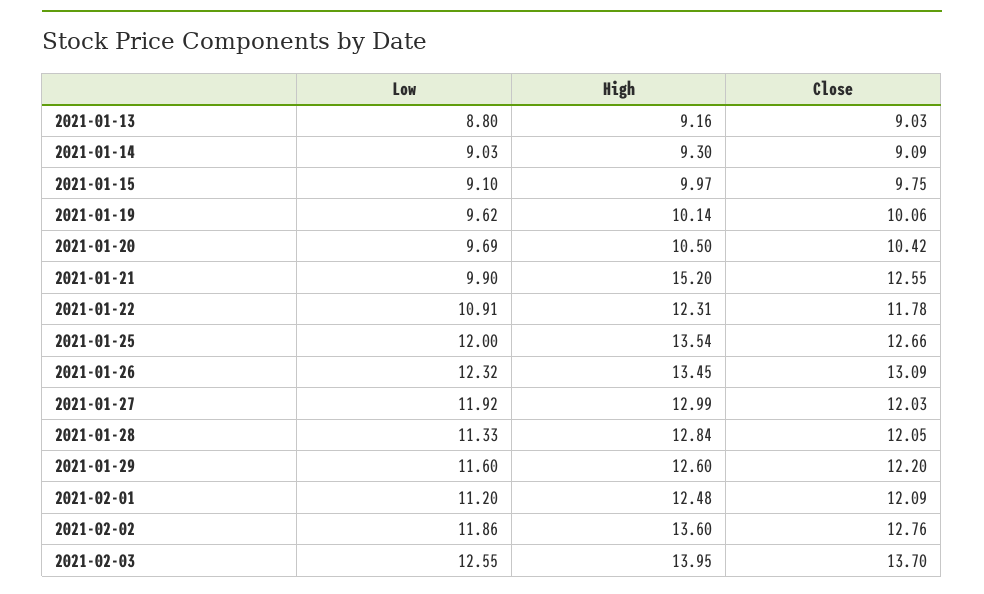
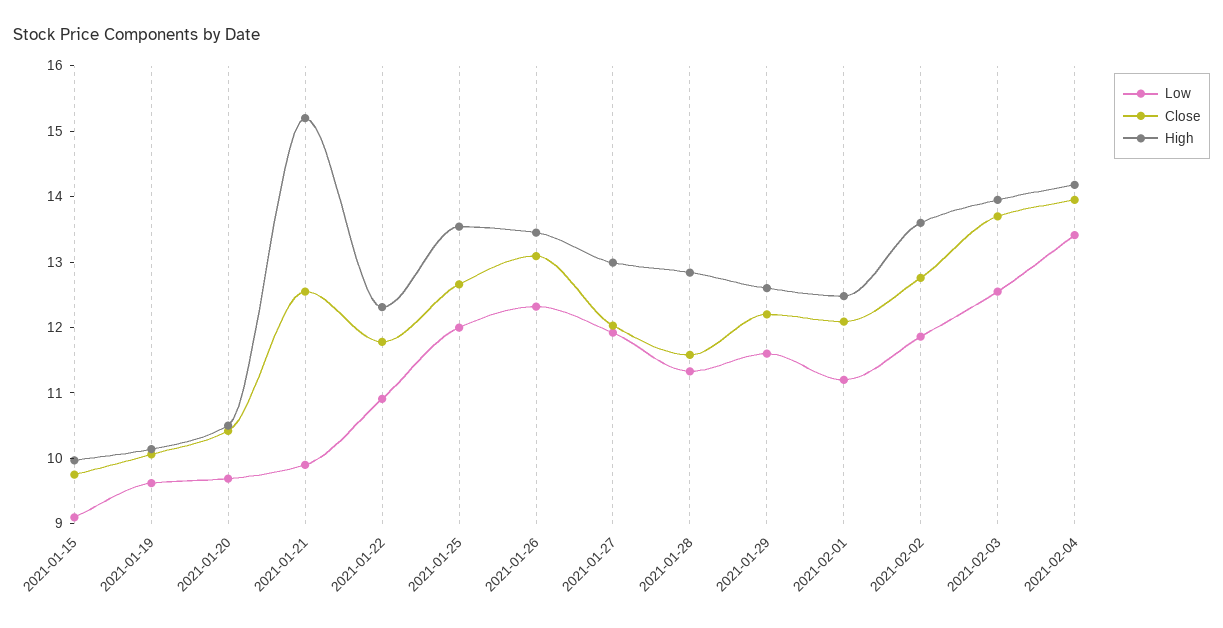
Low, 2021-01-13: 8.8 -> none
High, 2021-01-13: 9.16 -> none
Close, 2021-01-13: 9.03 -> none
Low, 2021-01-14: 9.03 -> none
High, 2021-01-14: 9.3 -> none
Close, 2021-01-14: 9.09 -> none
Close, 2021-01-28: 12.05 -> 11.6
Low, 2021-02-04: none -> 13.4
Close, 2021-02-04: none -> 14
High, 2021-02-04: none -> 14.2

